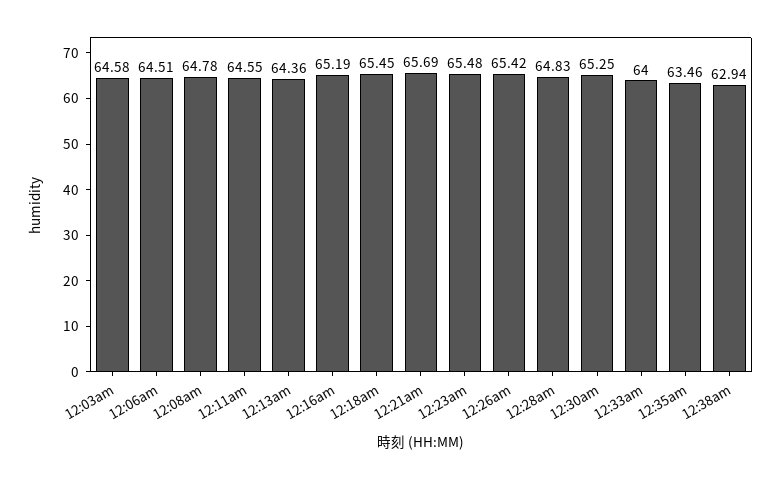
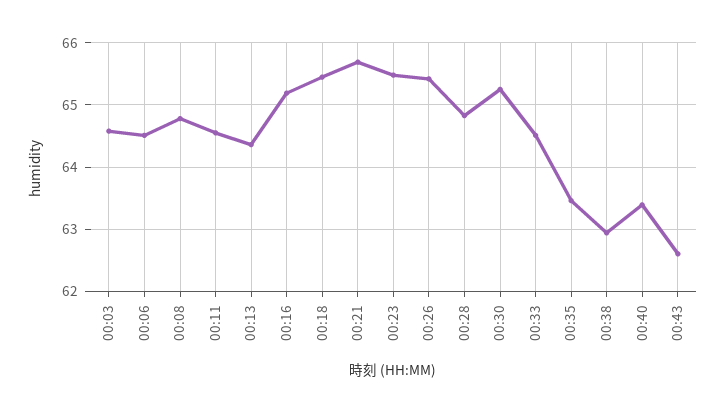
12:33am: 64 -> 64.5
00:40: none -> 63.4
00:43: none -> 62.6

